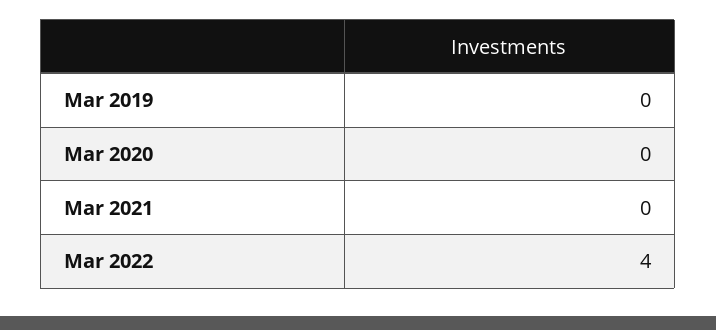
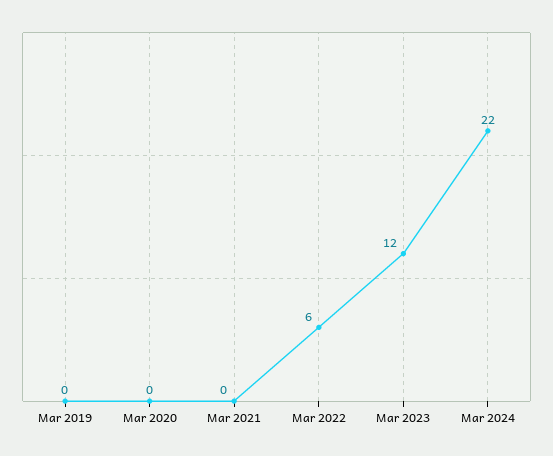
Mar 2022: 4 -> 6
Mar 2023: none -> 12
Mar 2024: none -> 22

